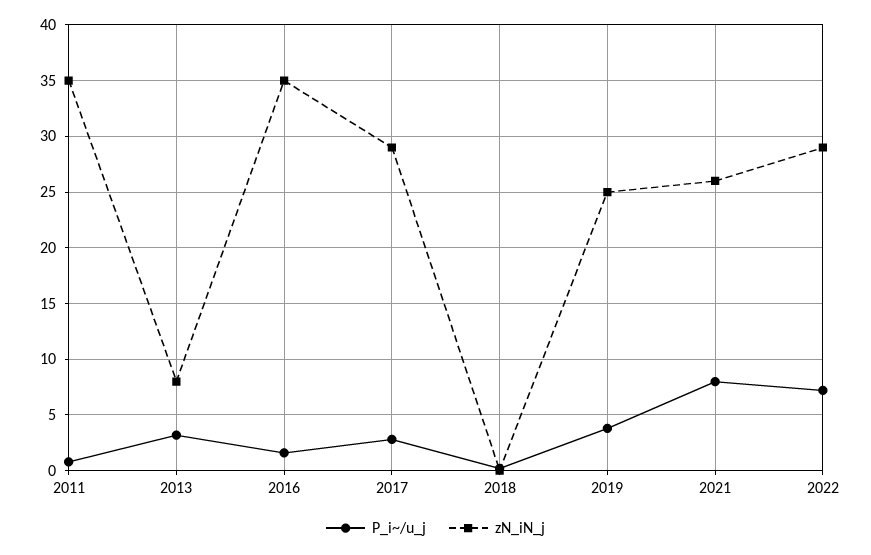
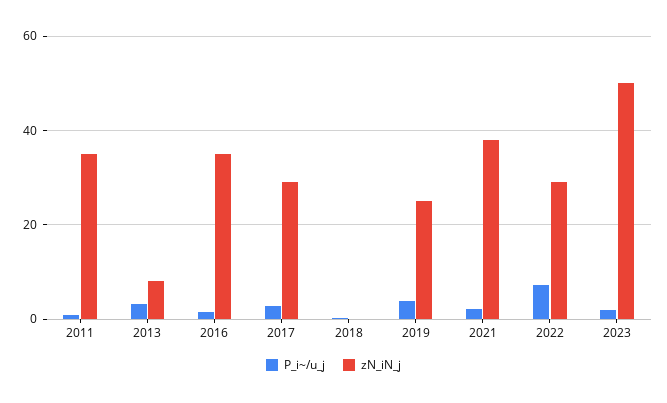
P_i~/u_j, 2021: 8 -> 2
zN_iN_j, 2021: 26 -> 38
P_i~/u_j, 2023: none -> 2
zN_iN_j, 2023: none -> 50

